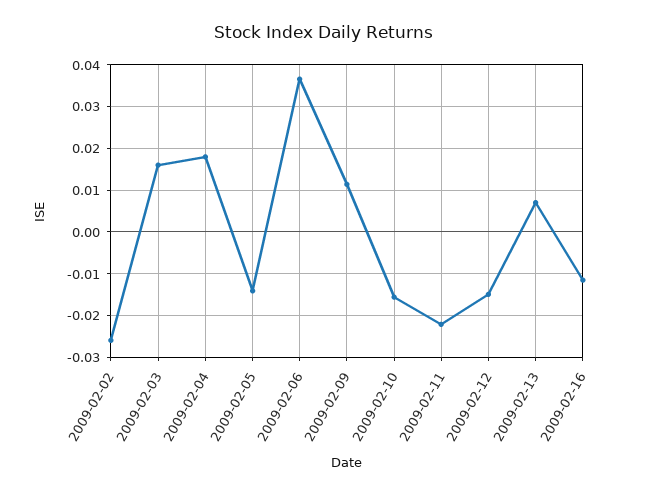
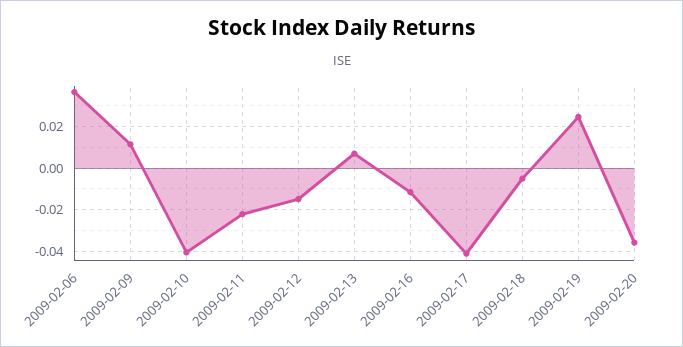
2009-02-02: -0.026 -> none
2009-02-03: 0.016 -> none
2009-02-04: 0.018 -> none
2009-02-05: -0.014 -> none
2009-02-10: -0.016 -> -0.04
2009-02-17: none -> -0.04
2009-02-18: none -> -0.005
2009-02-19: none -> 0.025
2009-02-20: none -> -0.035

